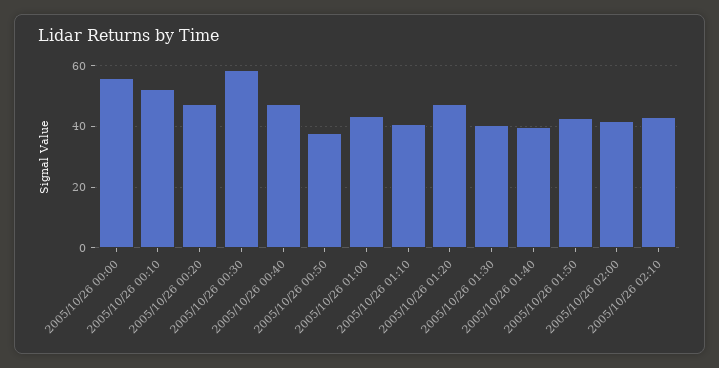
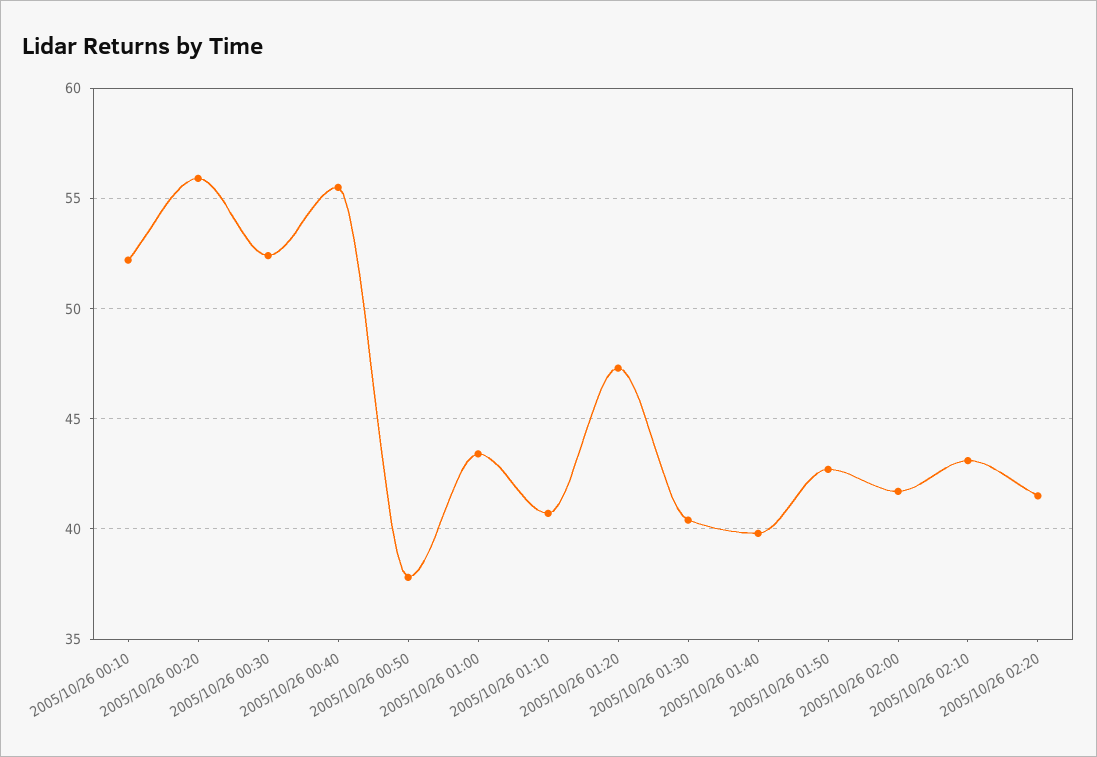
2005/10/26 00:00: 56 -> none
2005/10/26 00:20: 48 -> 56
2005/10/26 00:30: 58 -> 52.5
2005/10/26 00:40: 48 -> 55.5
2005/10/26 02:20: none -> 41.5

